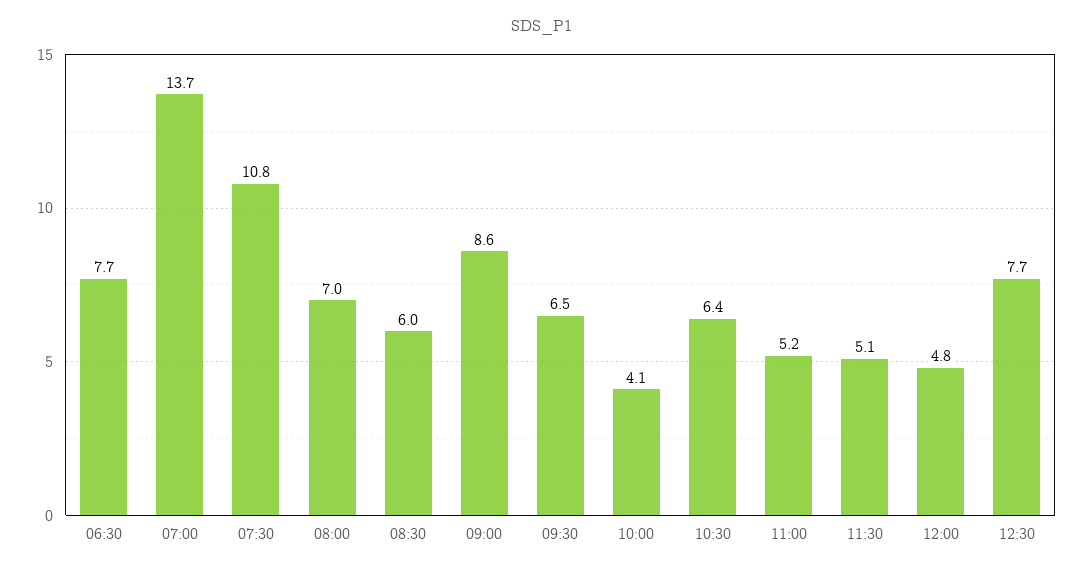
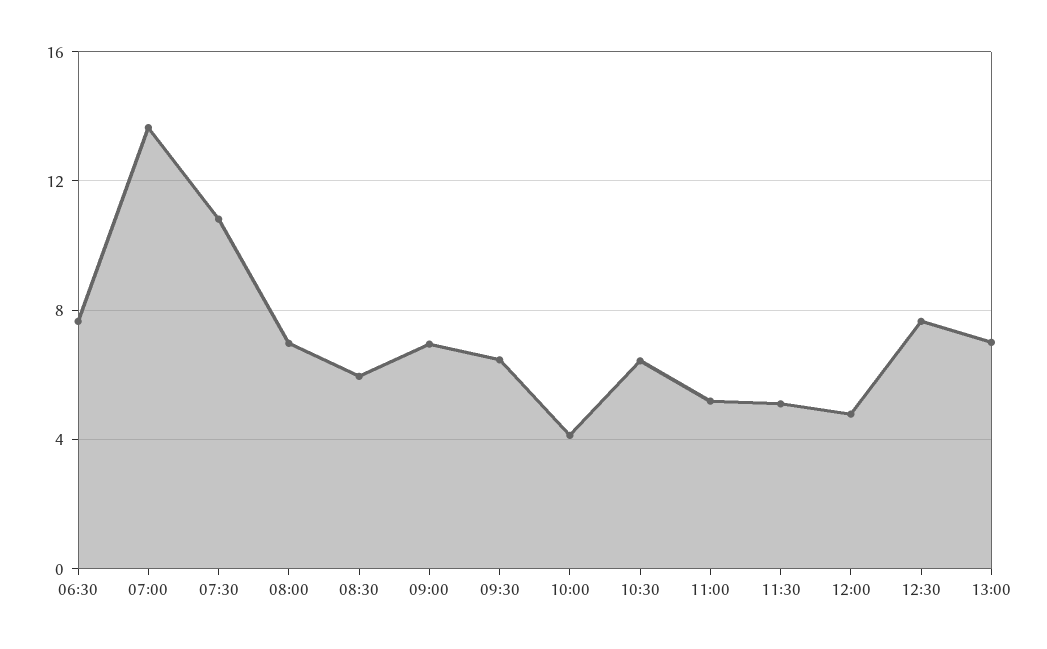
09:00: 8.6 -> 7
13:00: none -> 7

